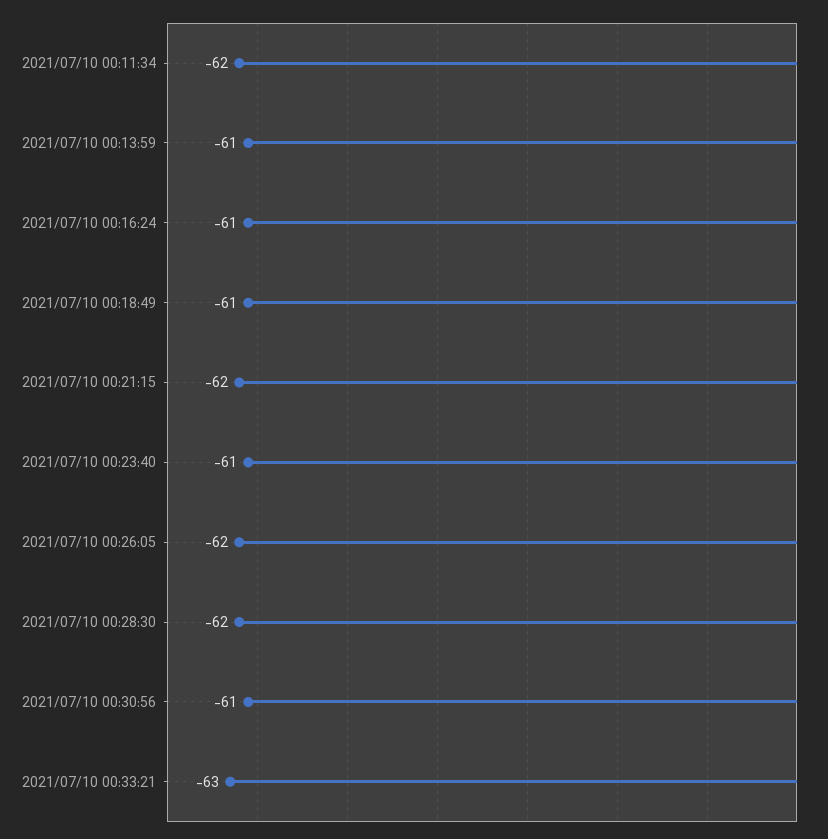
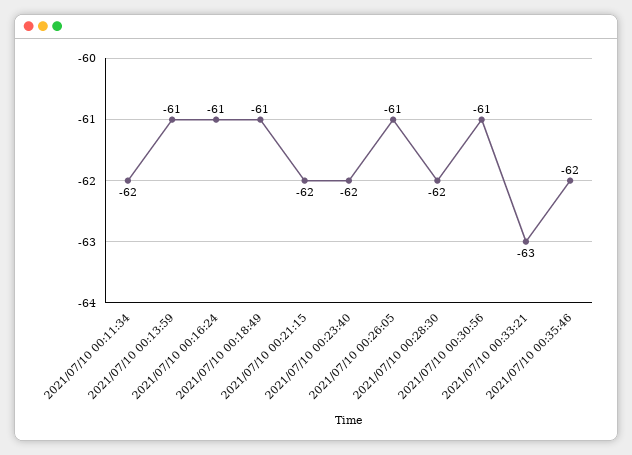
2021/07/10 00:23:40: -61 -> -62
2021/07/10 00:26:05: -62 -> -61
2021/07/10 00:35:46: none -> -62

